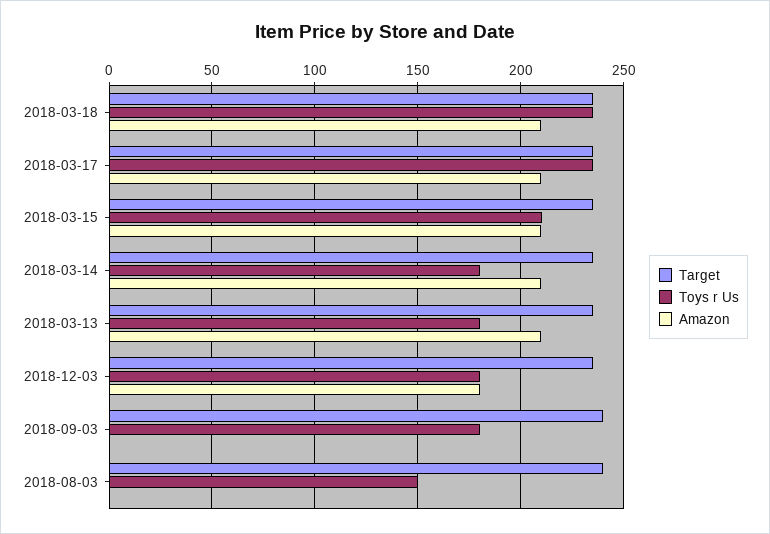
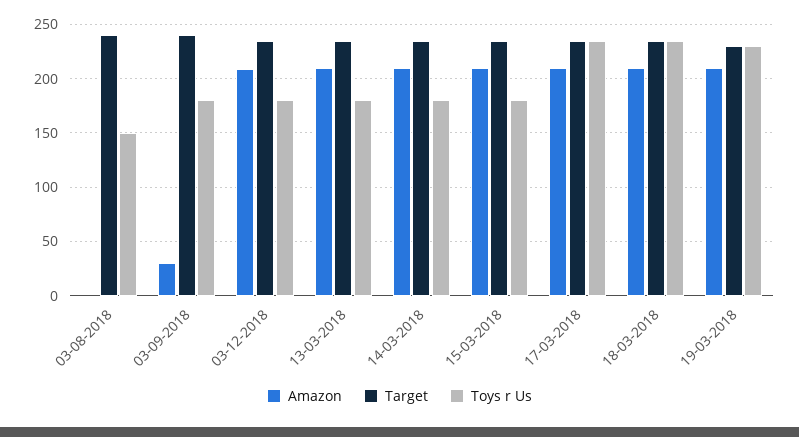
Toys r Us, 2018-03-15: 210 -> 180
Amazon, 2018-12-03: 180 -> 210
Amazon, 2018-09-03: 0 -> 30
Amazon, 19-03-2018: none -> 210
Target, 19-03-2018: none -> 230
Toys r Us, 19-03-2018: none -> 230

